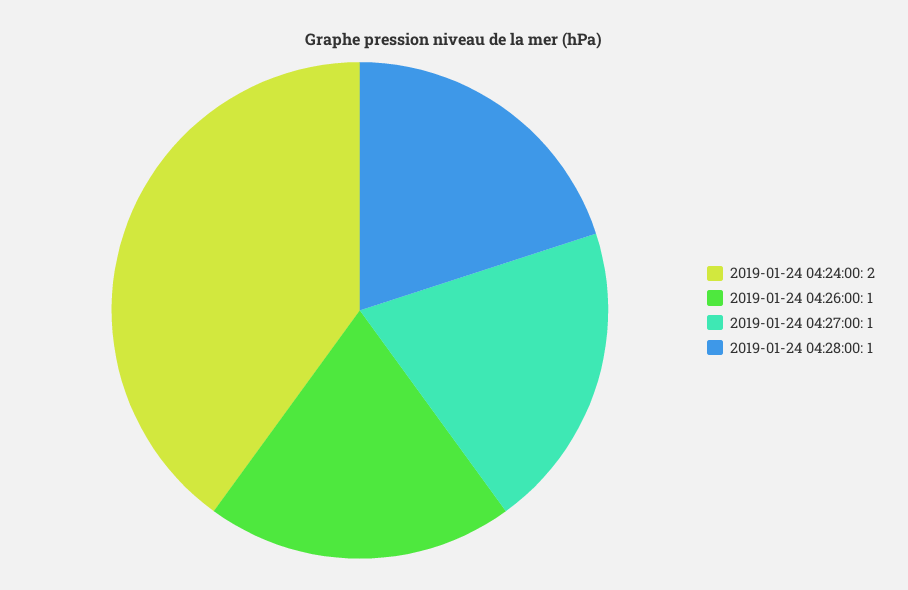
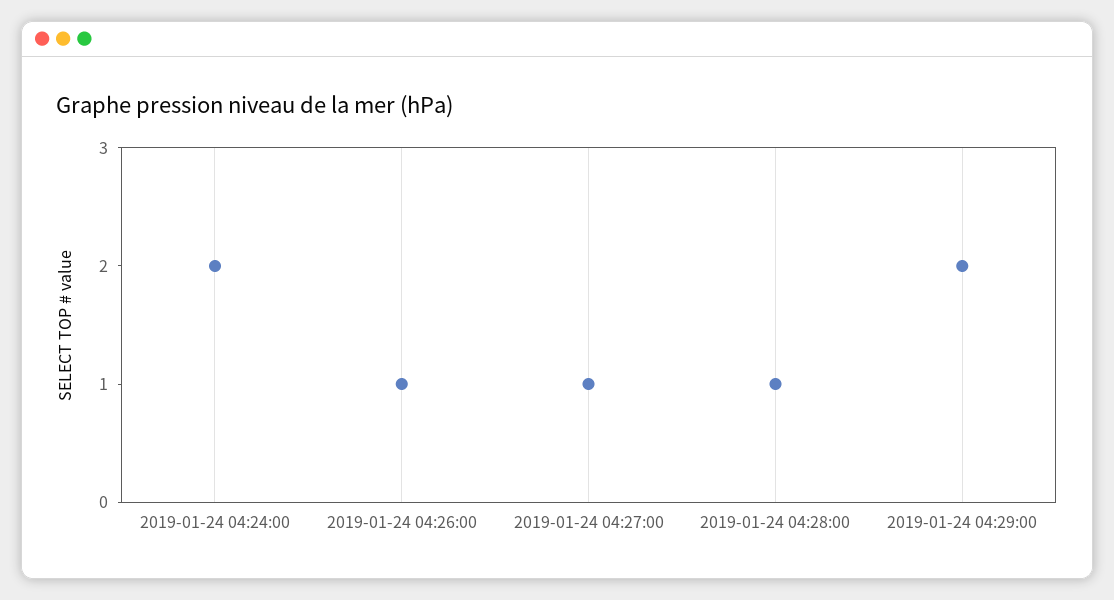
2019-01-24 04:29:00: none -> 2

